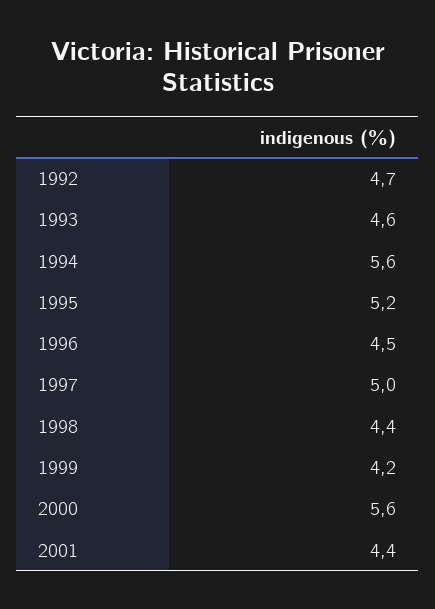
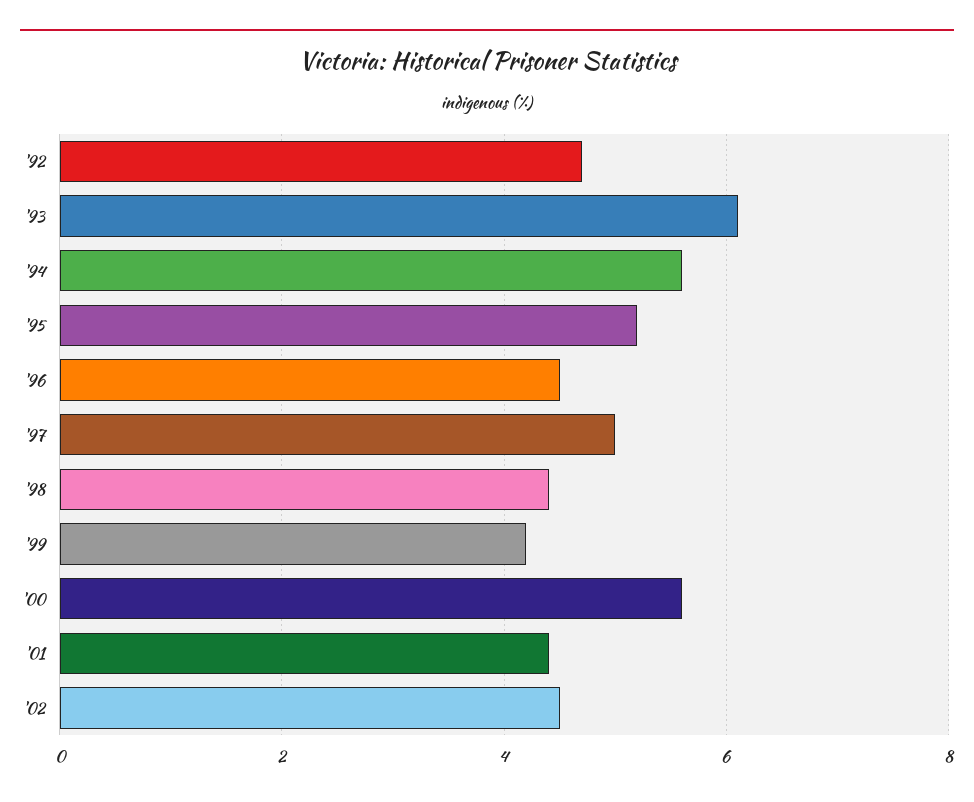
1993: 4.6 -> 6
'02: none -> 4.5

